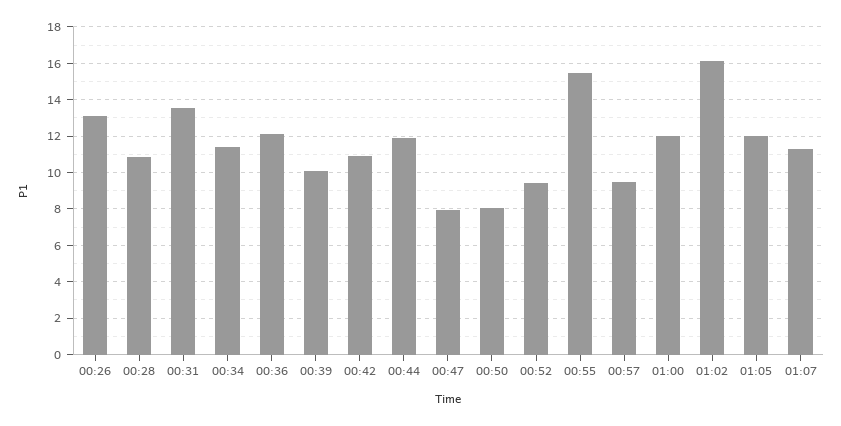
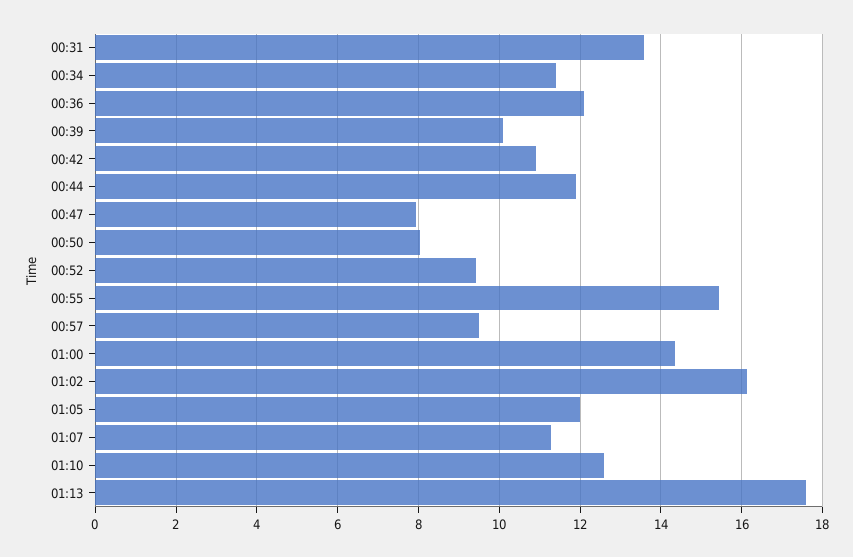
00:26: 13 -> none
00:28: 11 -> none
01:00: 12 -> 14.4
01:10: none -> 12.6
01:13: none -> 17.6

